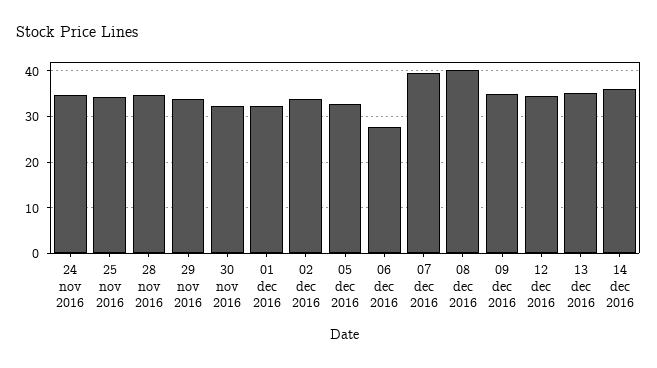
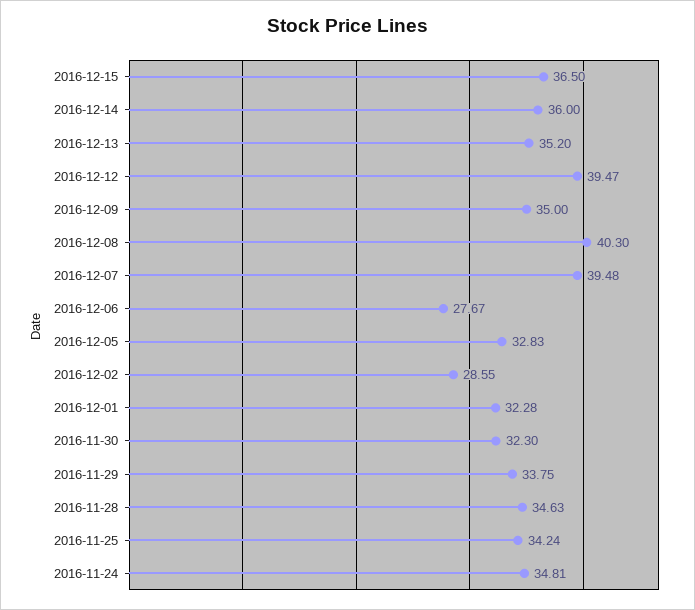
02 dec 2016: 34 -> 28.55
12 dec 2016: 34 -> 39.47
2016-12-15: none -> 36.5

